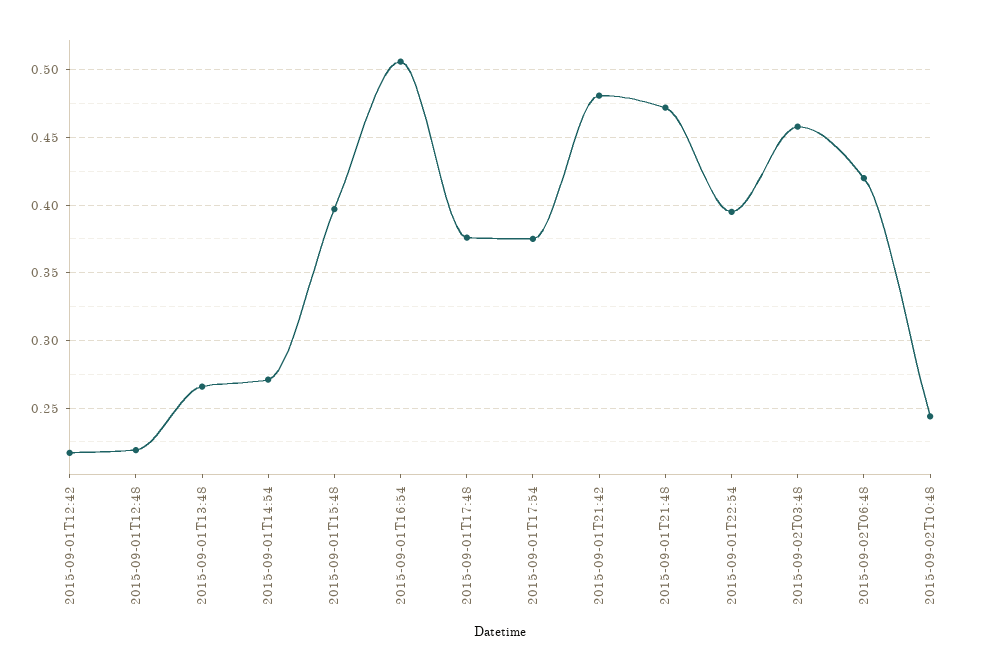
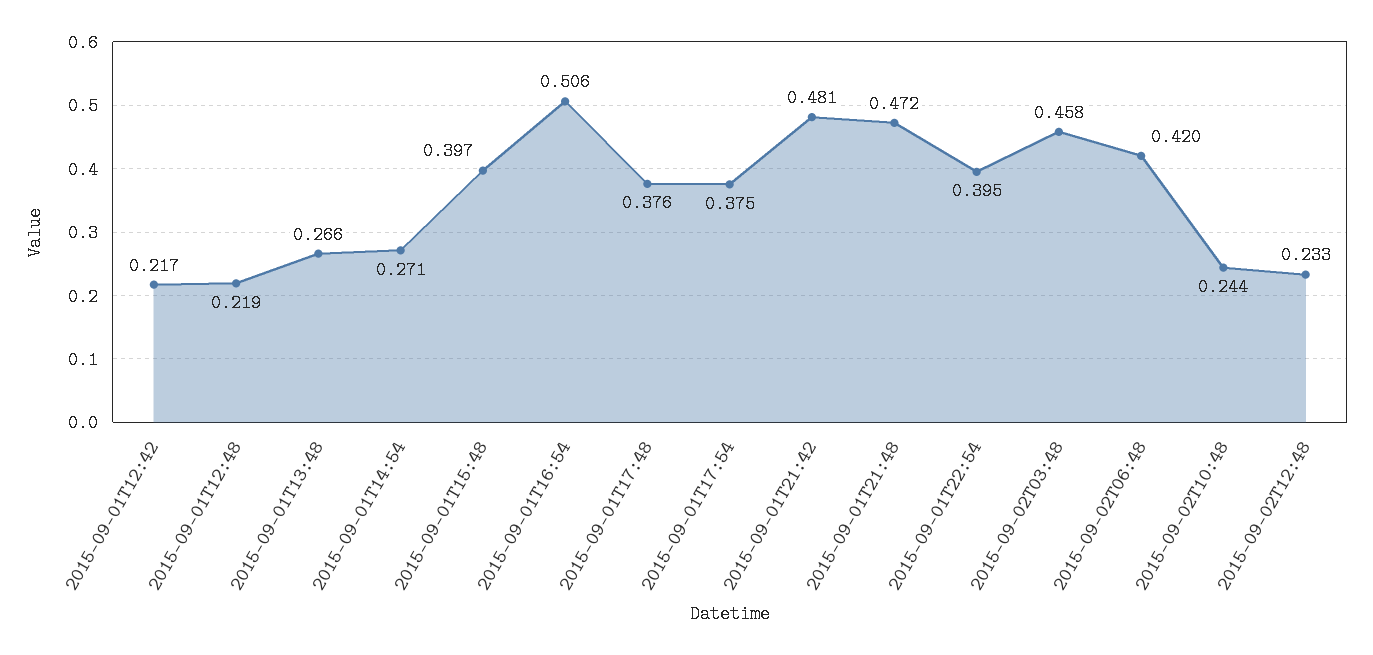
2015-09-02T12:48: none -> 0.233

